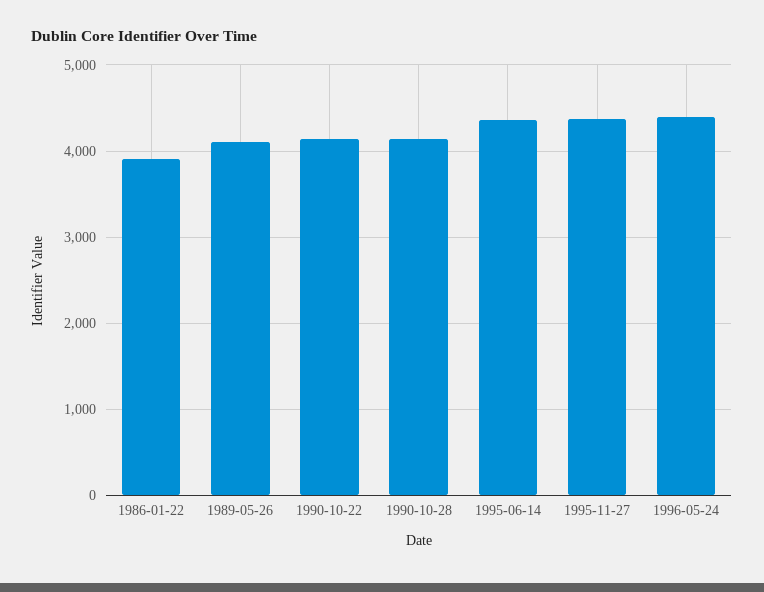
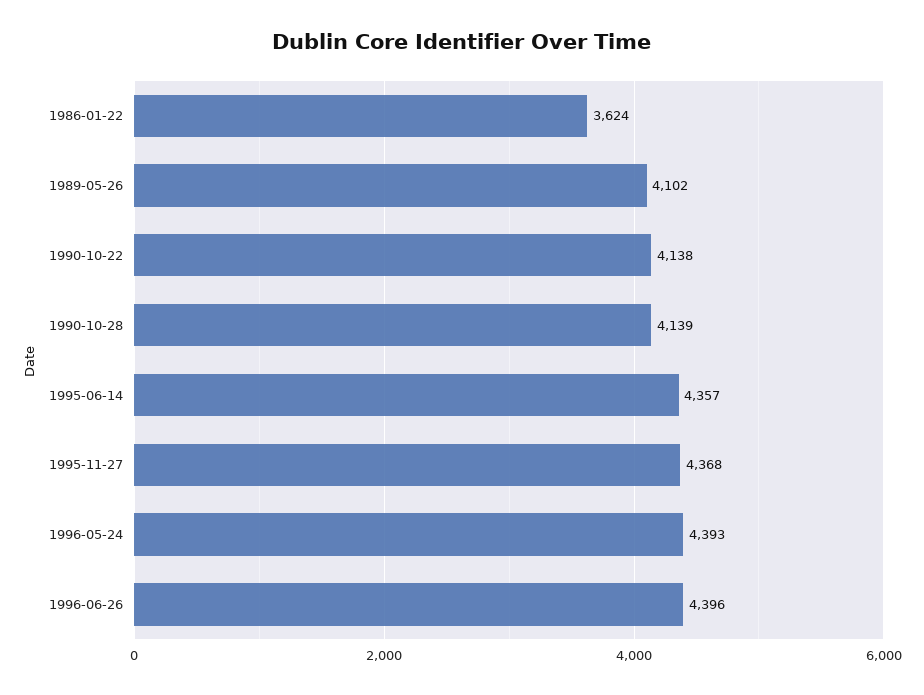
1986-01-22: 3900 -> 3624
1996-06-26: none -> 4396

